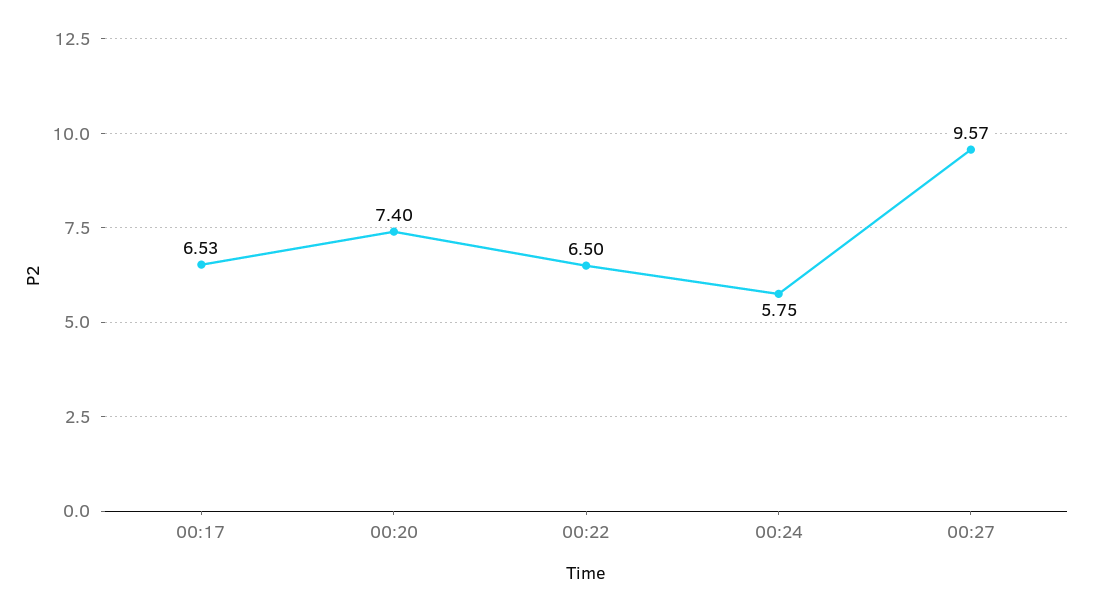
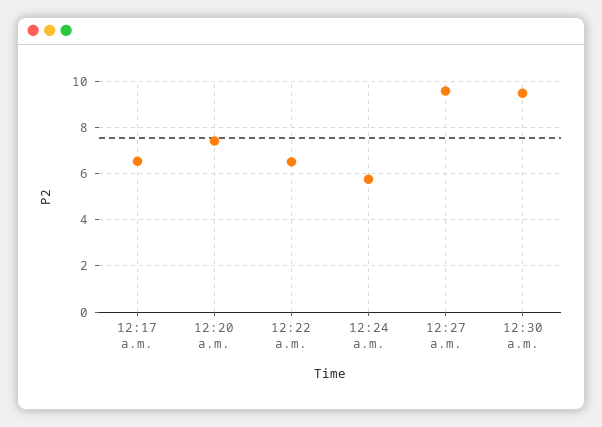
12:30 a.m.: none -> 9.5

